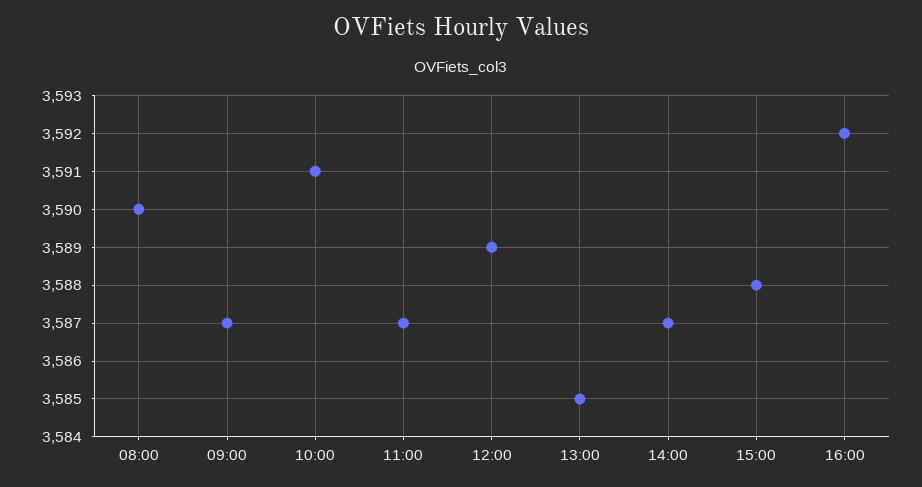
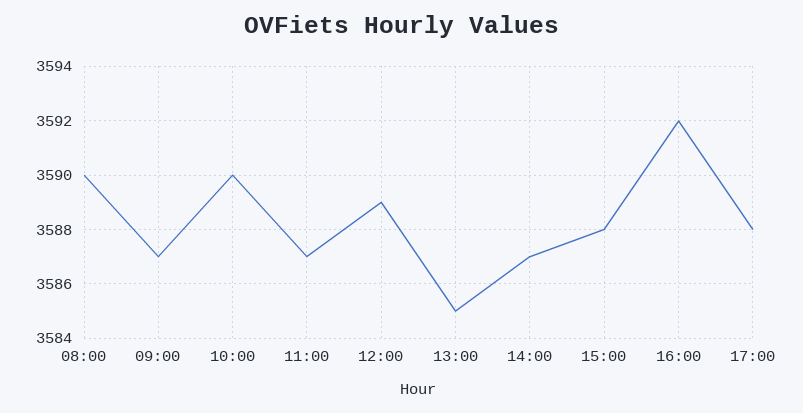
10:00: 3591 -> 3590
17:00: none -> 3588

